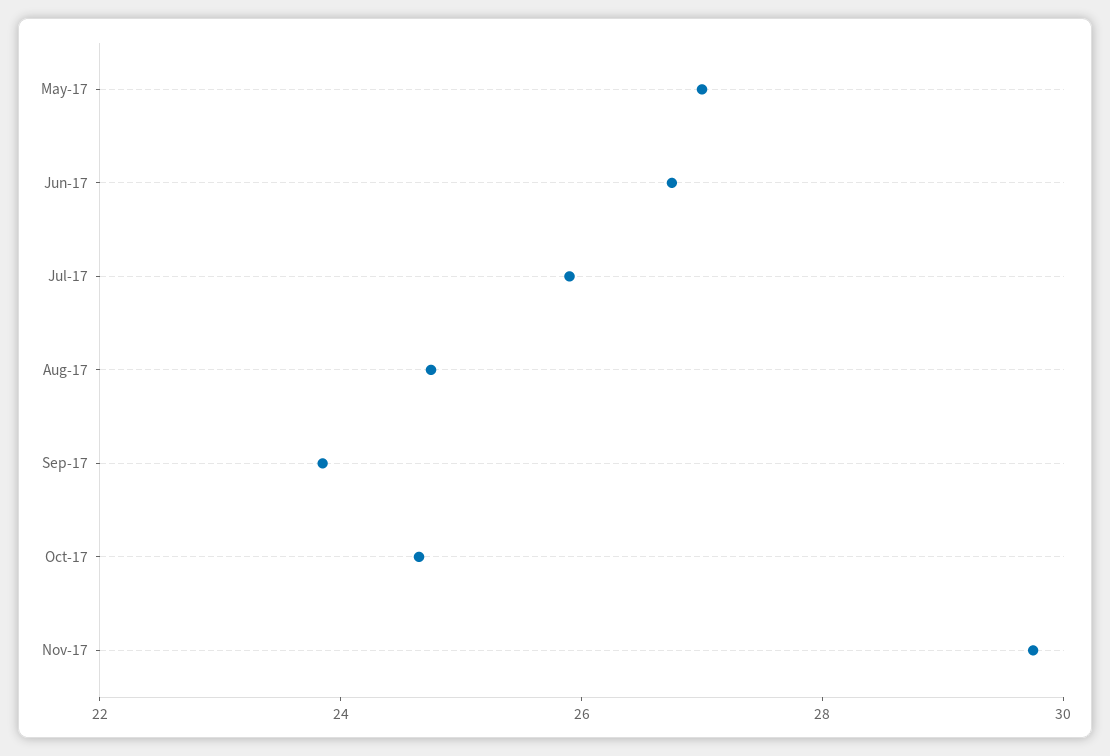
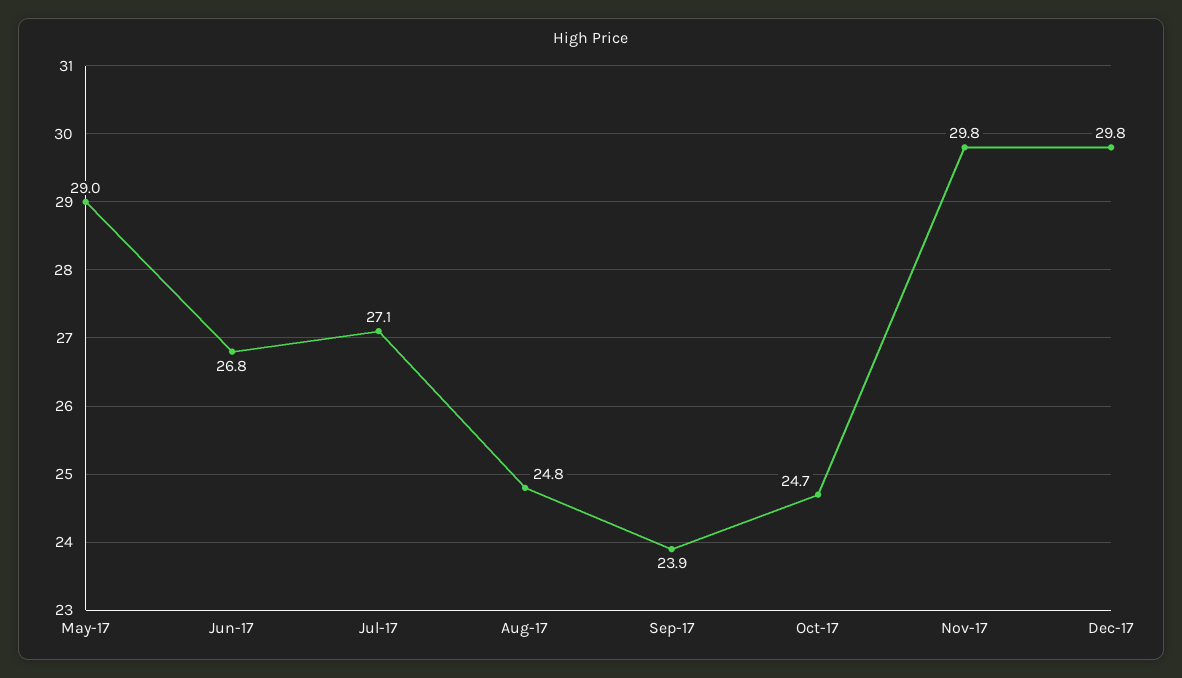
May-17: 27 -> 29
Jul-17: 26 -> 27.1
Dec-17: none -> 29.8

